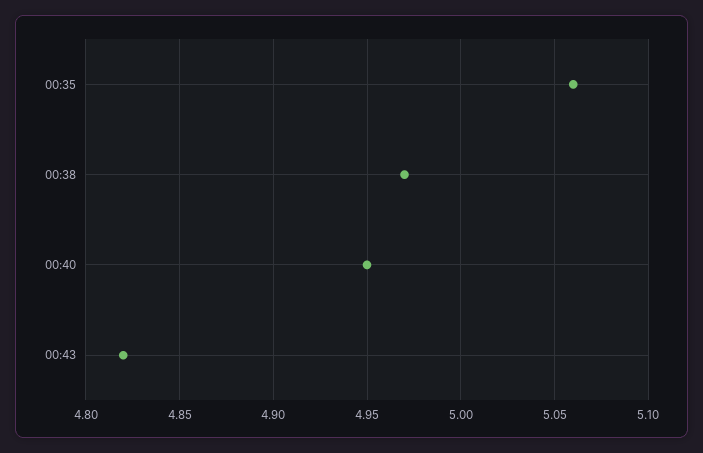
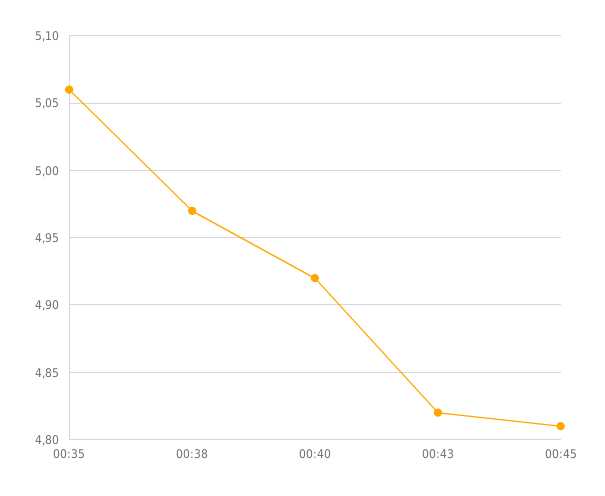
00:40: 4.95 -> 4.92
00:45: none -> 4.81

